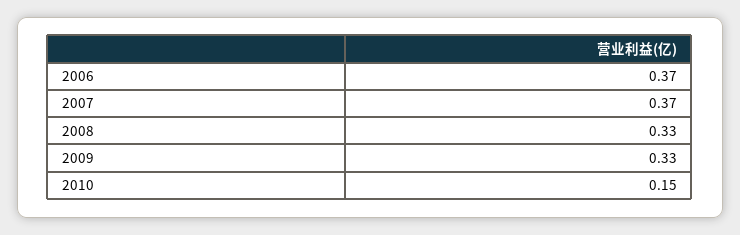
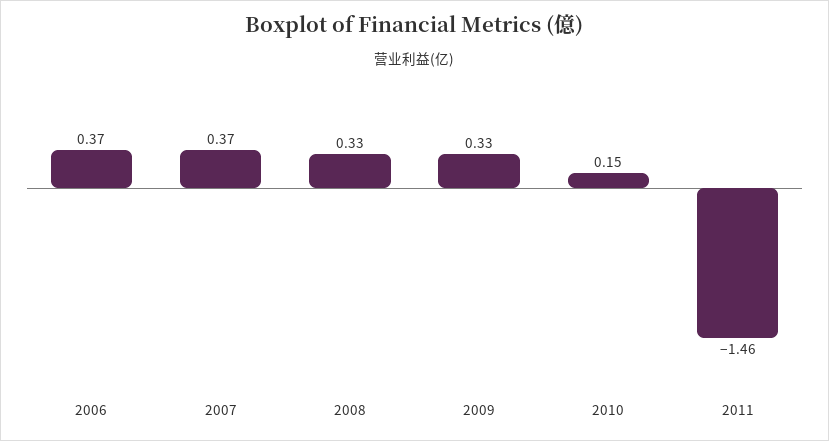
2011: none -> -1.46

